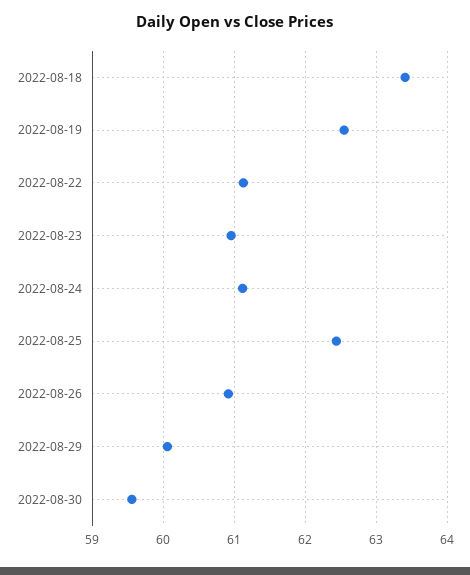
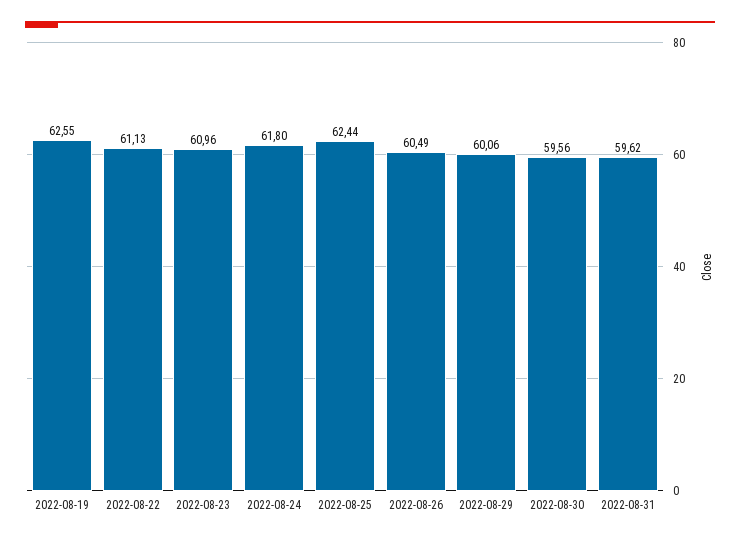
2022-08-18: 63.4 -> none
2022-08-24: 61.1 -> 61.8
2022-08-26: 60.9 -> 60.49
2022-08-31: none -> 59.62

